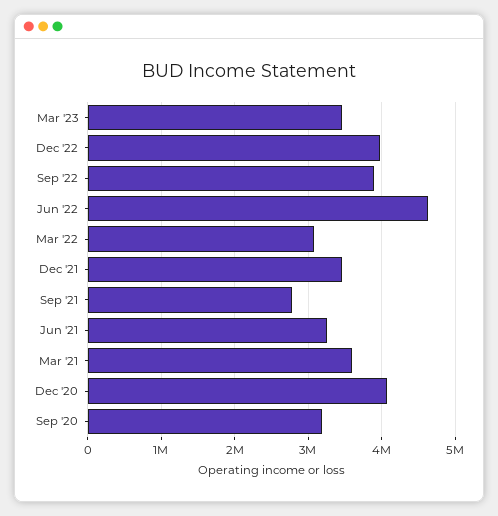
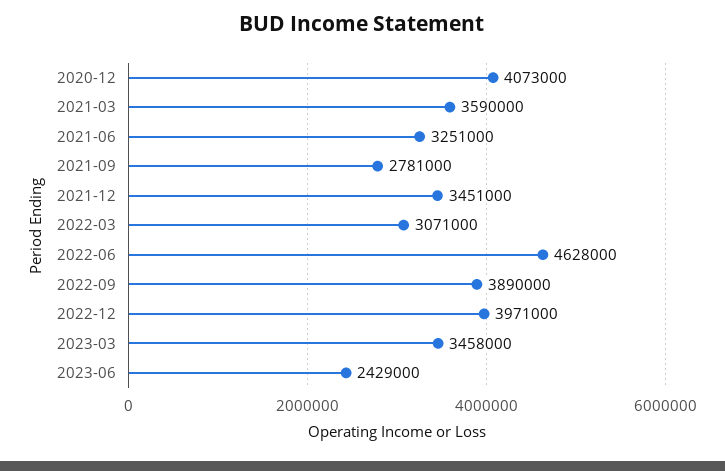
Sep '20: 3200000 -> none
2023-06: none -> 2429000

